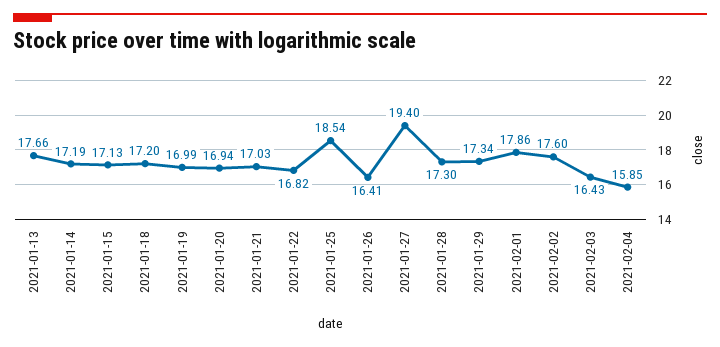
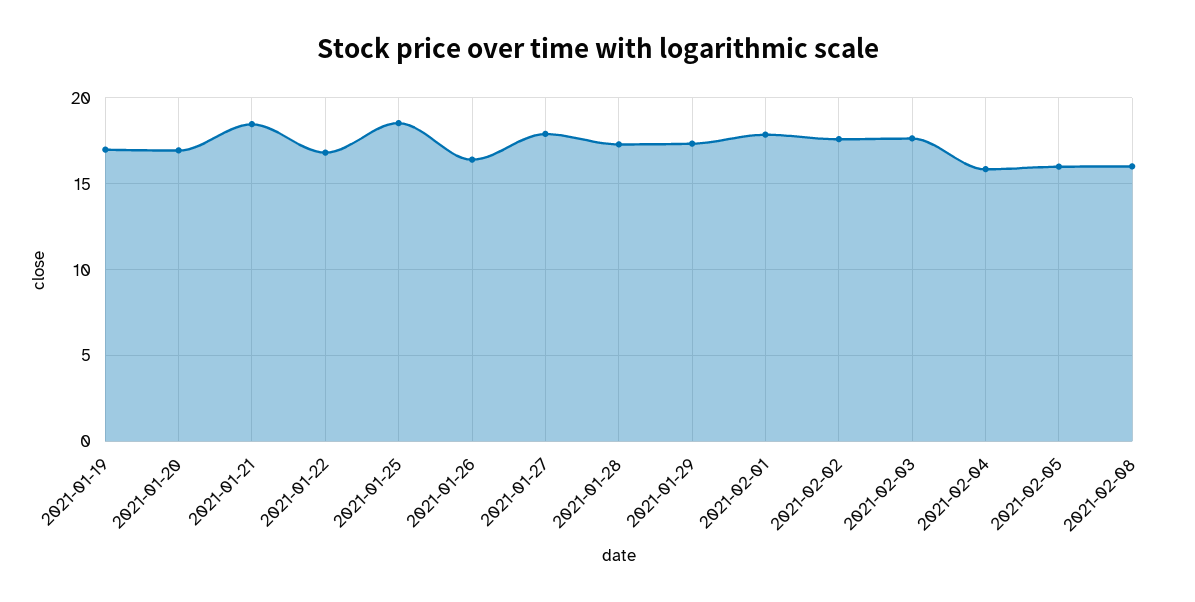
2021-01-13: 17.66 -> none
2021-01-14: 17.19 -> none
2021-01-15: 17.13 -> none
2021-01-18: 17.2 -> none
2021-01-21: 17.03 -> 18.5
2021-01-27: 19.4 -> 18
2021-02-03: 16.43 -> 17.5
2021-02-05: none -> 16
2021-02-08: none -> 16

